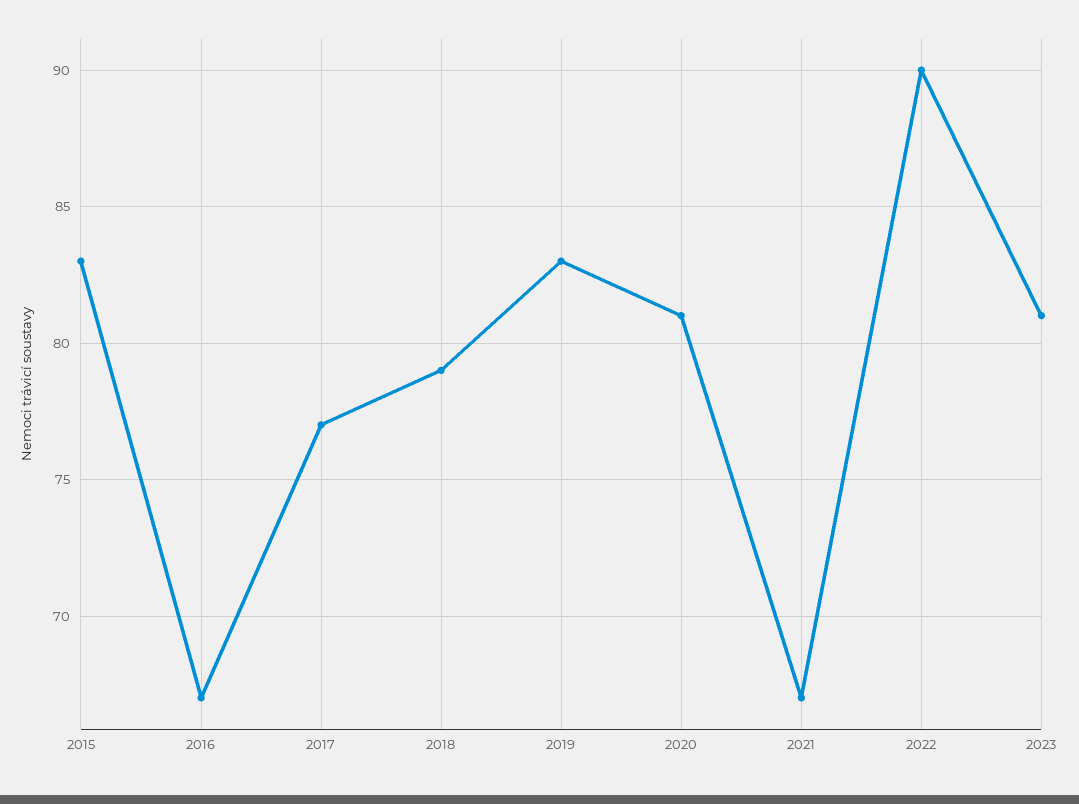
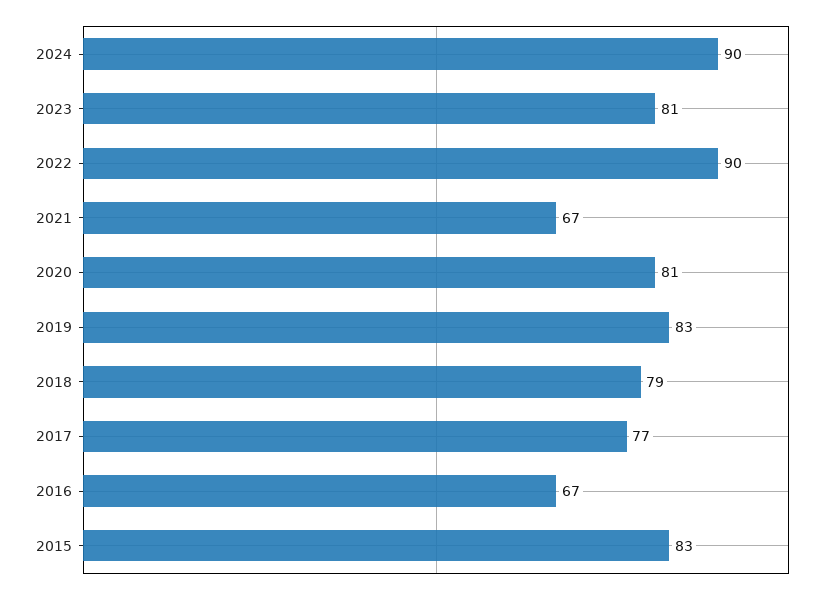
2024: none -> 90

